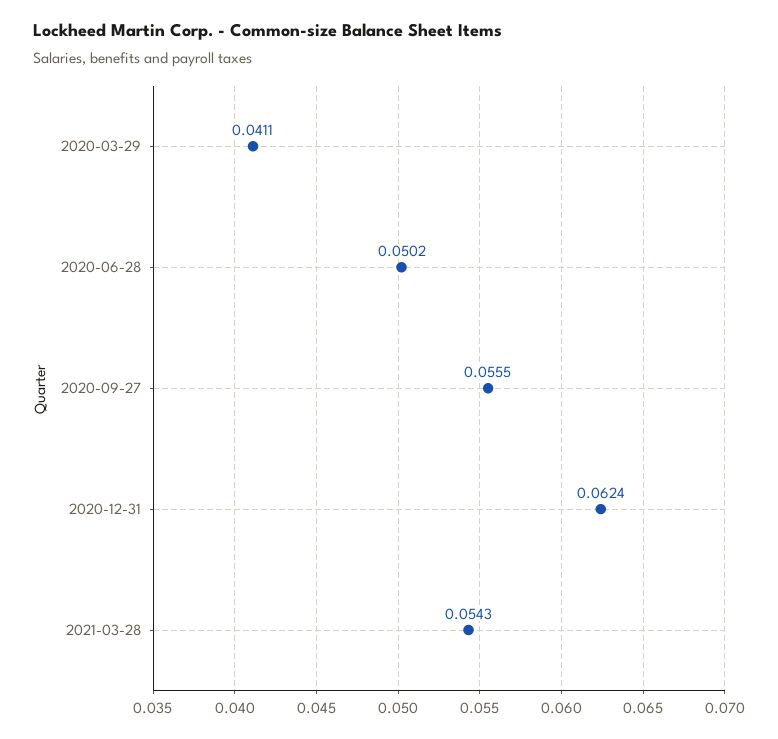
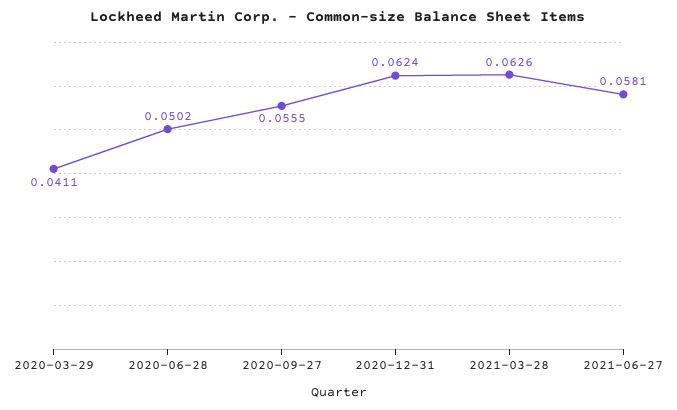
2021-03-28: 0.0543 -> 0.0626
2021-06-27: none -> 0.0581

